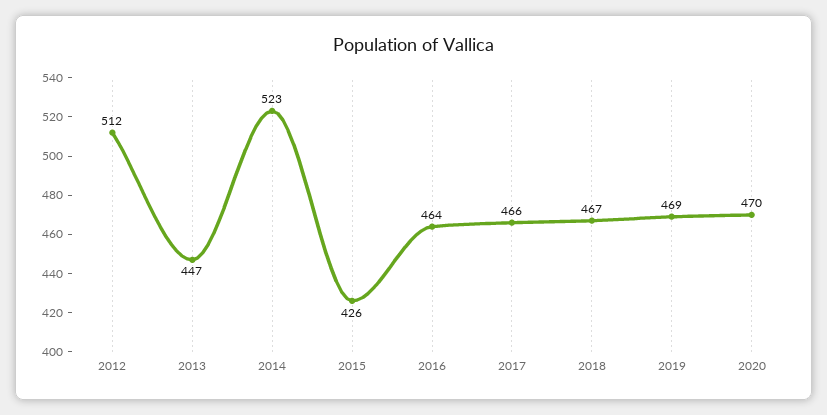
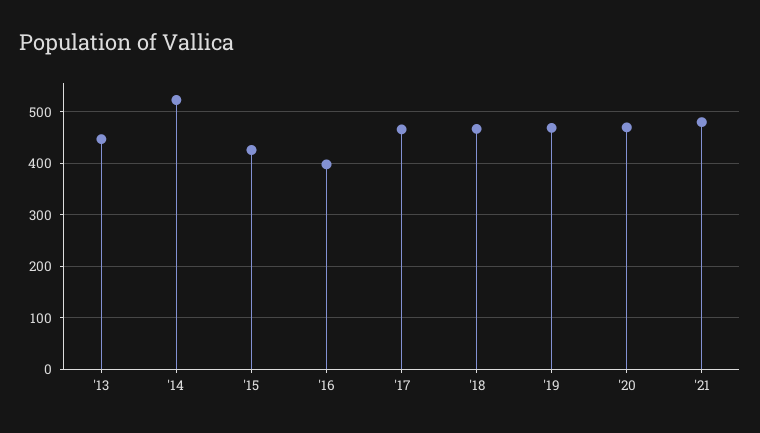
2012: 512 -> none
2016: 464 -> 400
'21: none -> 480

